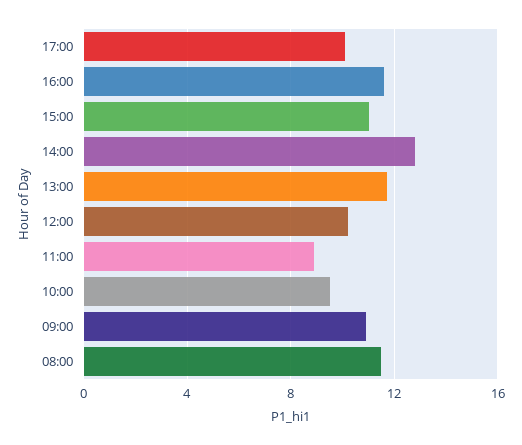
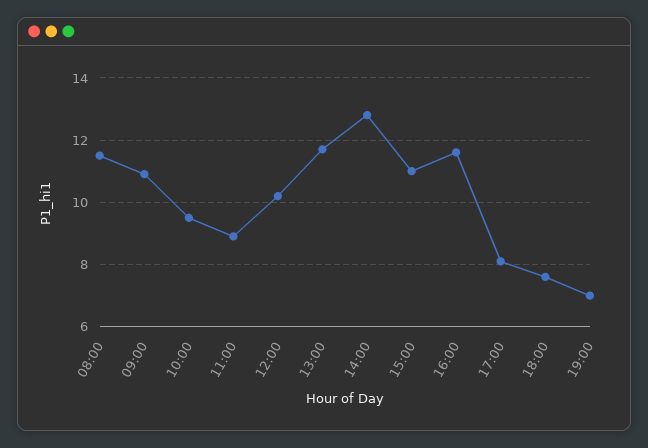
17:00: 10 -> 8
18:00: none -> 7.5
19:00: none -> 7

